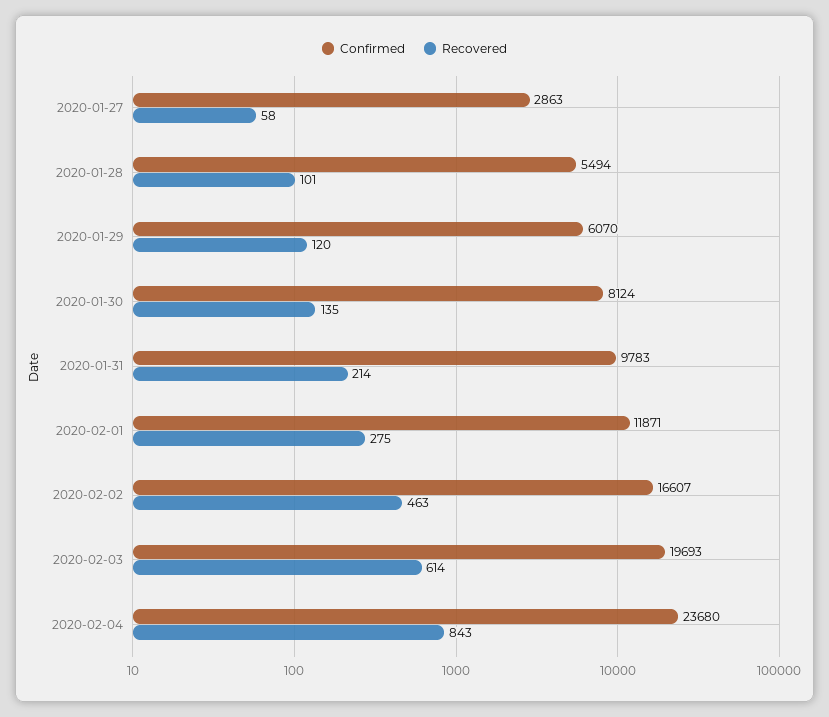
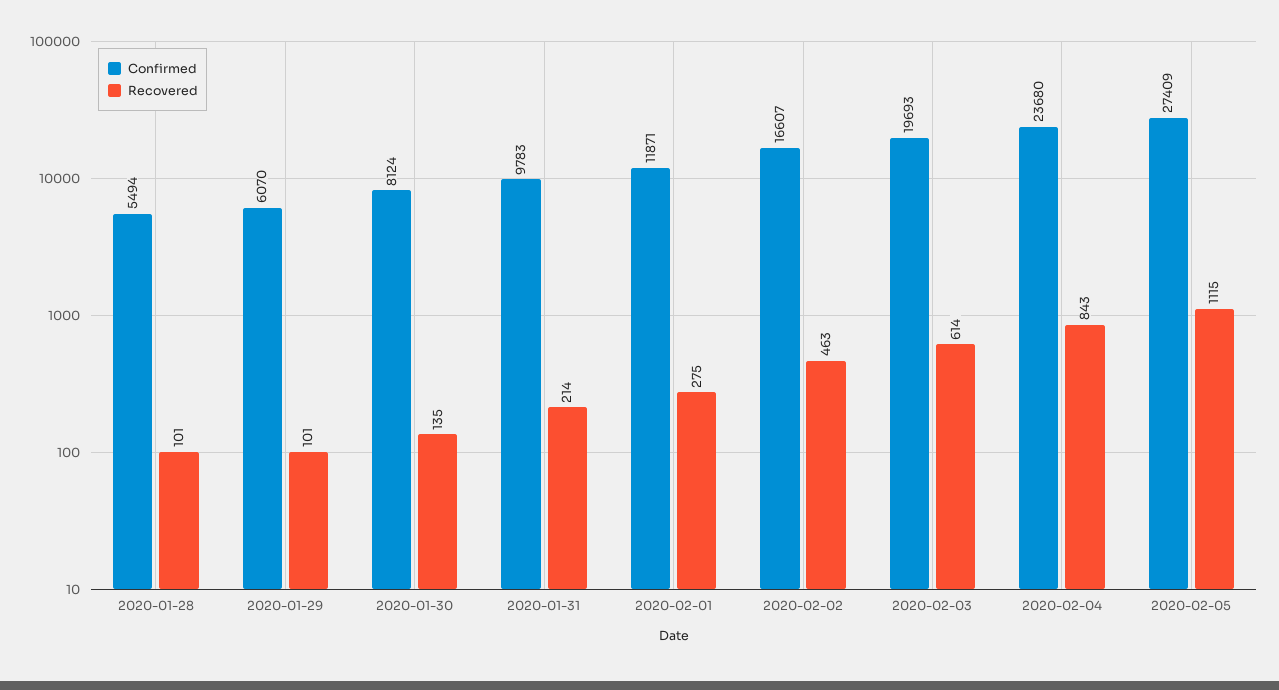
Confirmed, 2020-01-27: 2863 -> none
Recovered, 2020-01-27: 58 -> none
Recovered, 2020-01-29: 120 -> 101
Confirmed, 2020-02-05: none -> 27409
Recovered, 2020-02-05: none -> 1115

